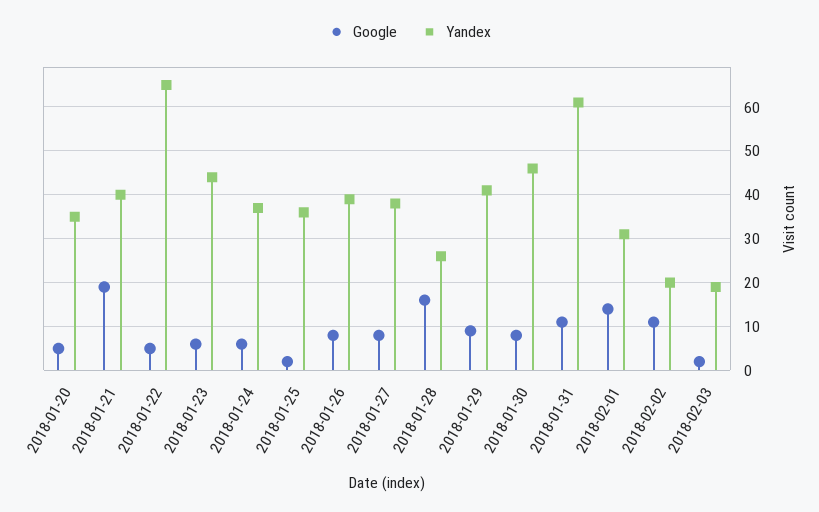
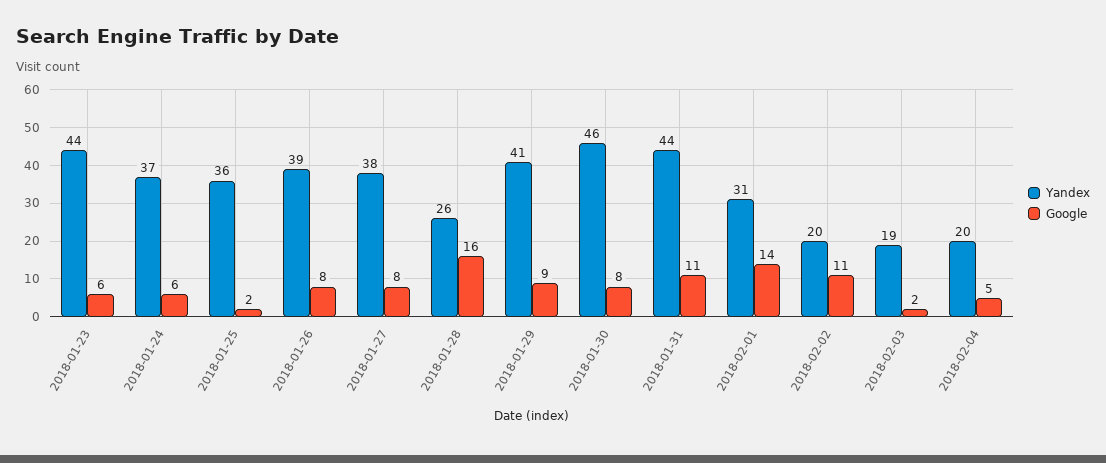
Google, 2018-01-20: 5 -> none
Yandex, 2018-01-20: 35 -> none
Google, 2018-01-21: 20 -> none
Yandex, 2018-01-21: 40 -> none
Google, 2018-01-22: 5 -> none
Yandex, 2018-01-22: 65 -> none
Yandex, 2018-01-31: 60 -> 44
Yandex, 2018-02-04: none -> 20
Google, 2018-02-04: none -> 5

